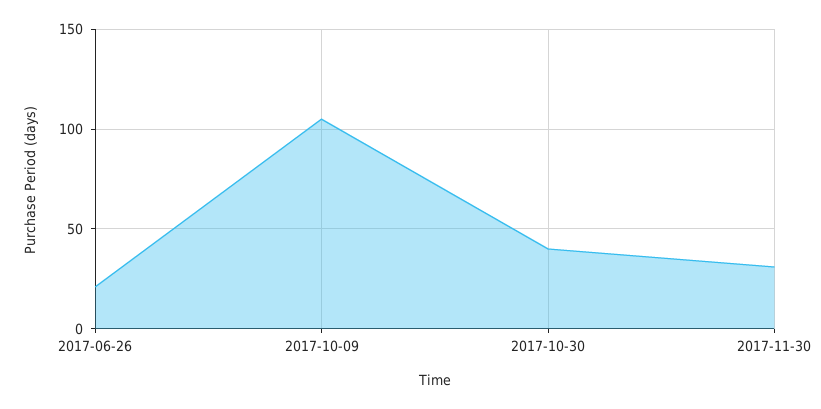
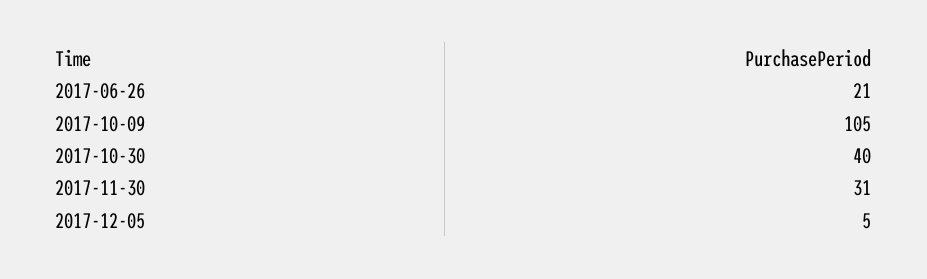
2017-12-05: none -> 5

